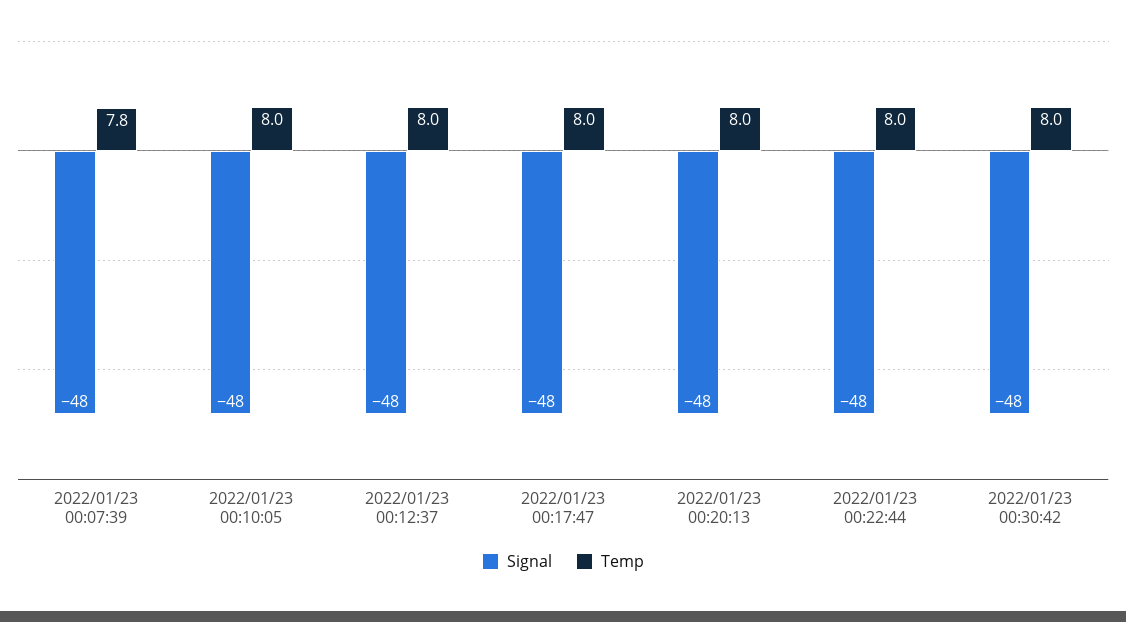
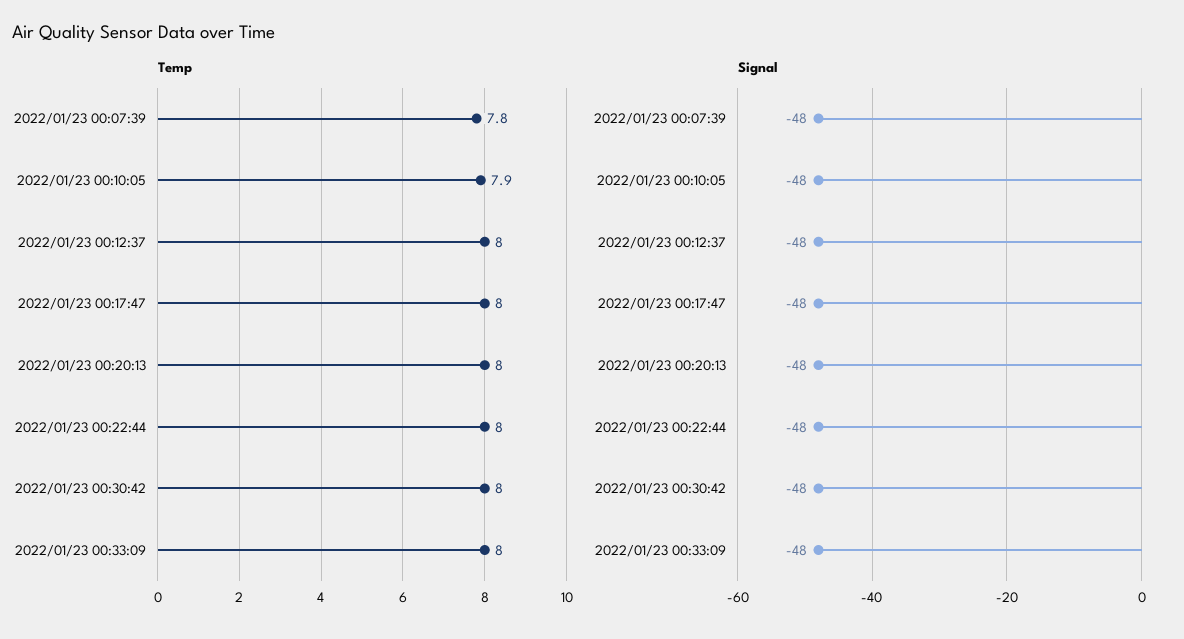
Temp, 2022/01/23 00:10:05: 8 -> 7.9
Temp, 2022/01/23 00:33:09: none -> 8
Signal, 2022/01/23 00:33:09: none -> -48

